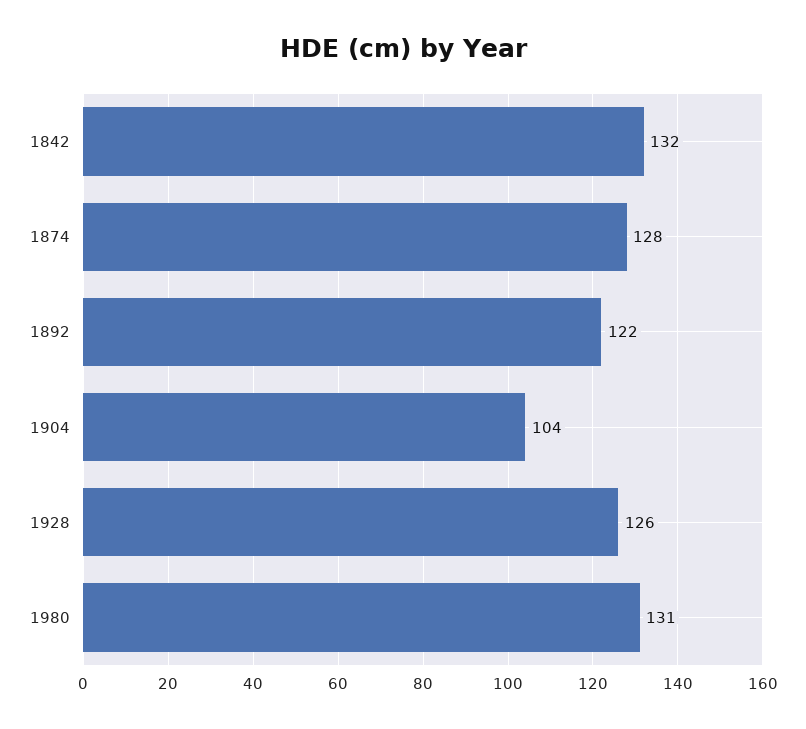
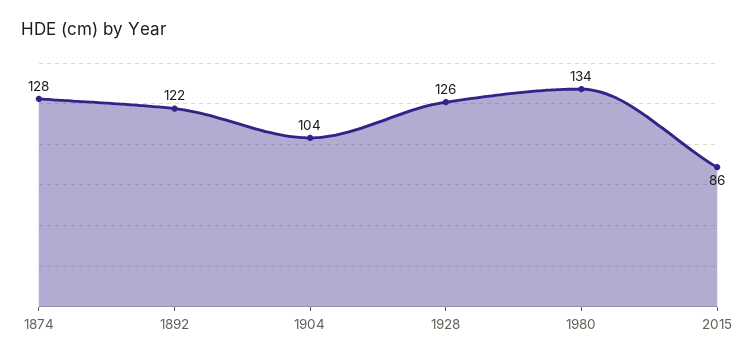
1842: 132 -> none
1980: 131 -> 134
2015: none -> 86

